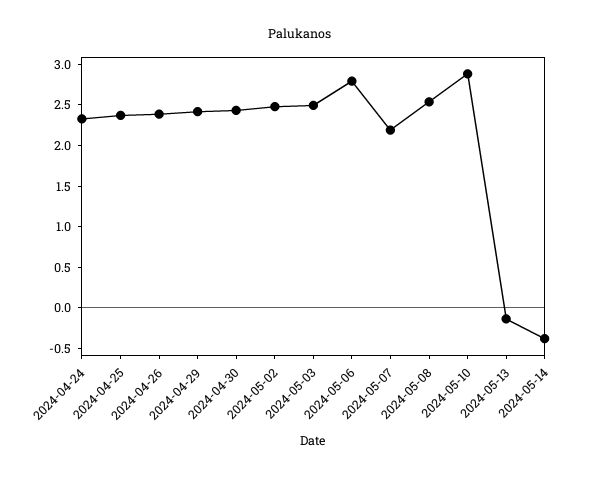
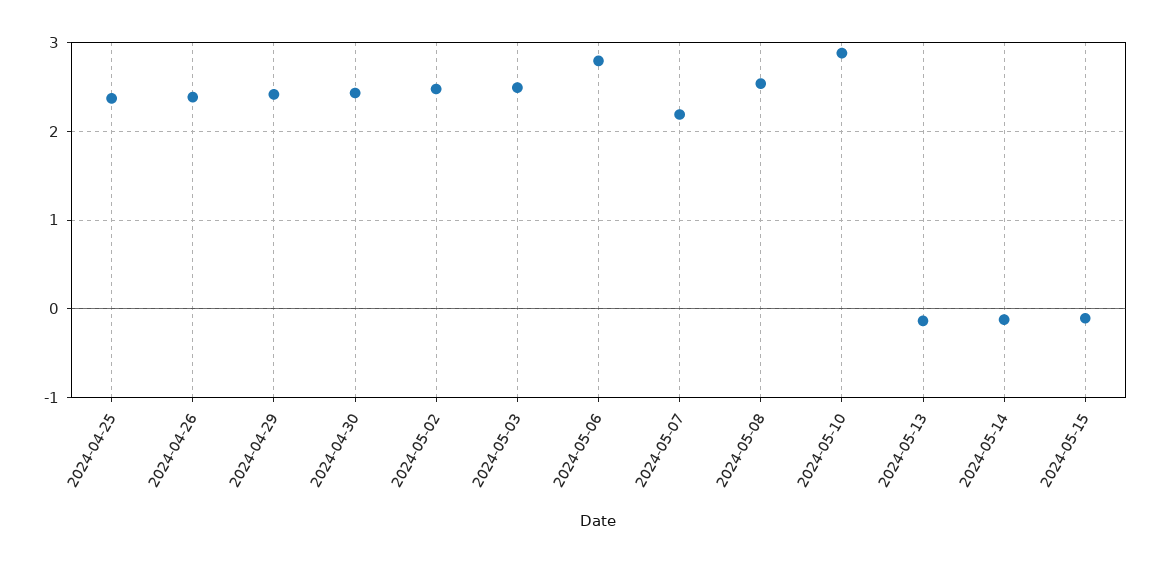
2024-04-24: 2.3 -> none
2024-05-14: -0.4 -> -0.1
2024-05-15: none -> -0.1

